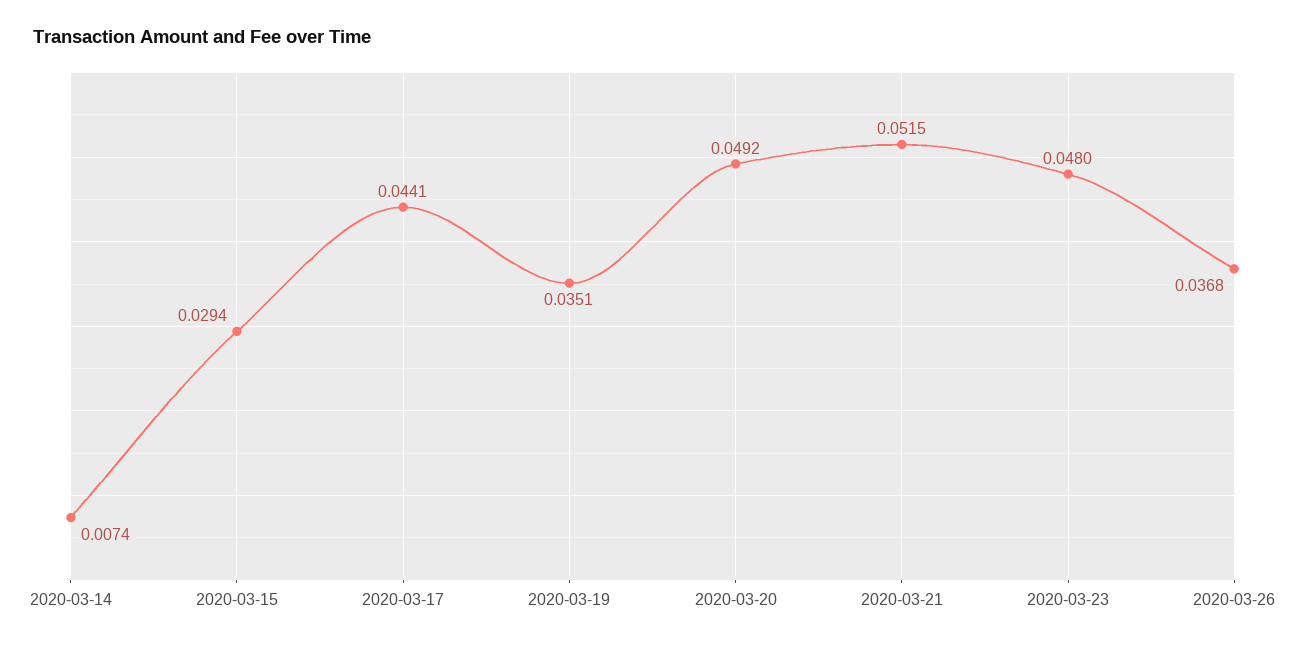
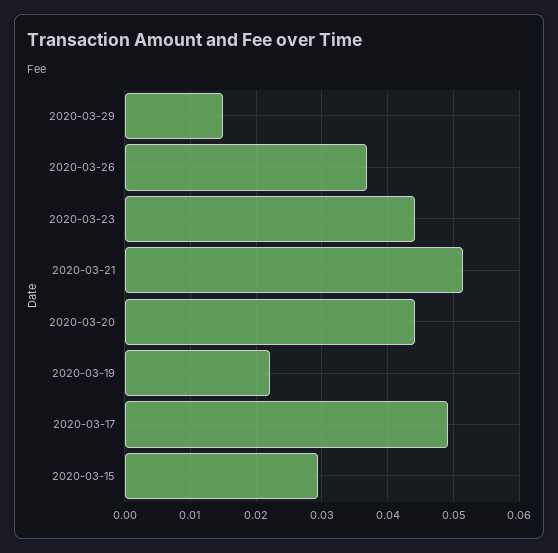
2020-03-14: 0.0074 -> none
2020-03-17: 0.0441 -> 0.049
2020-03-19: 0.0351 -> 0.022
2020-03-20: 0.0492 -> 0.044
2020-03-23: 0.048 -> 0.044
2020-03-29: none -> 0.015

